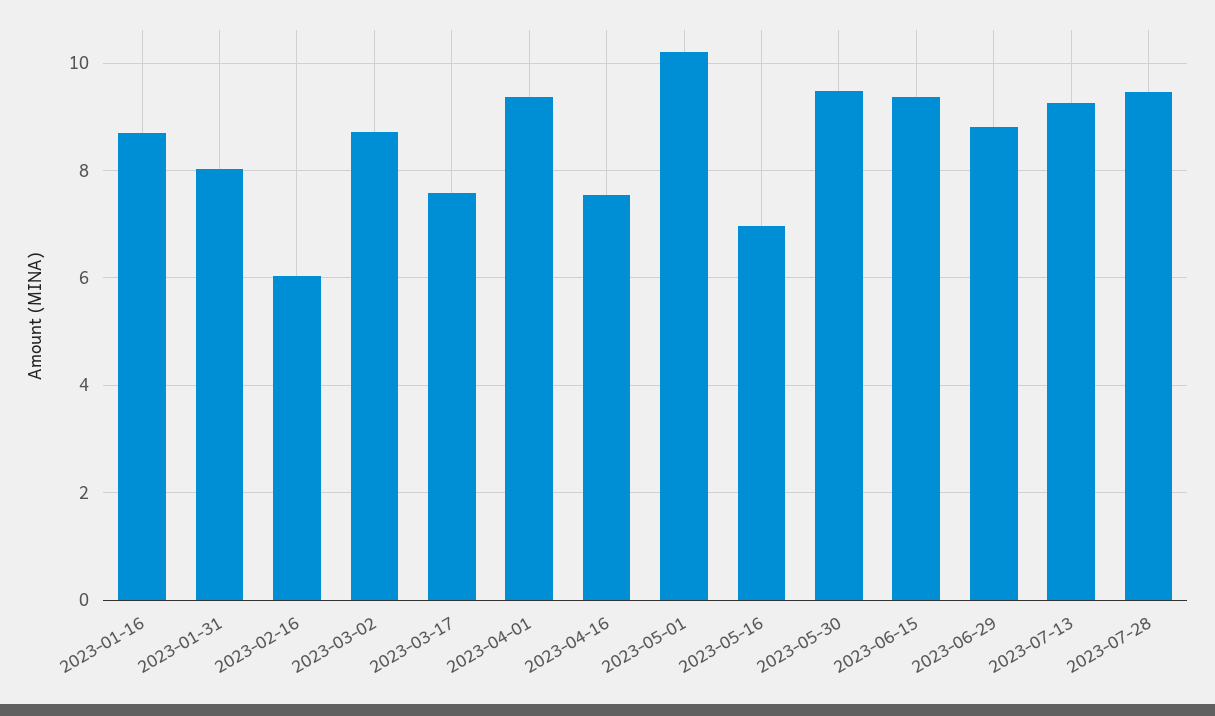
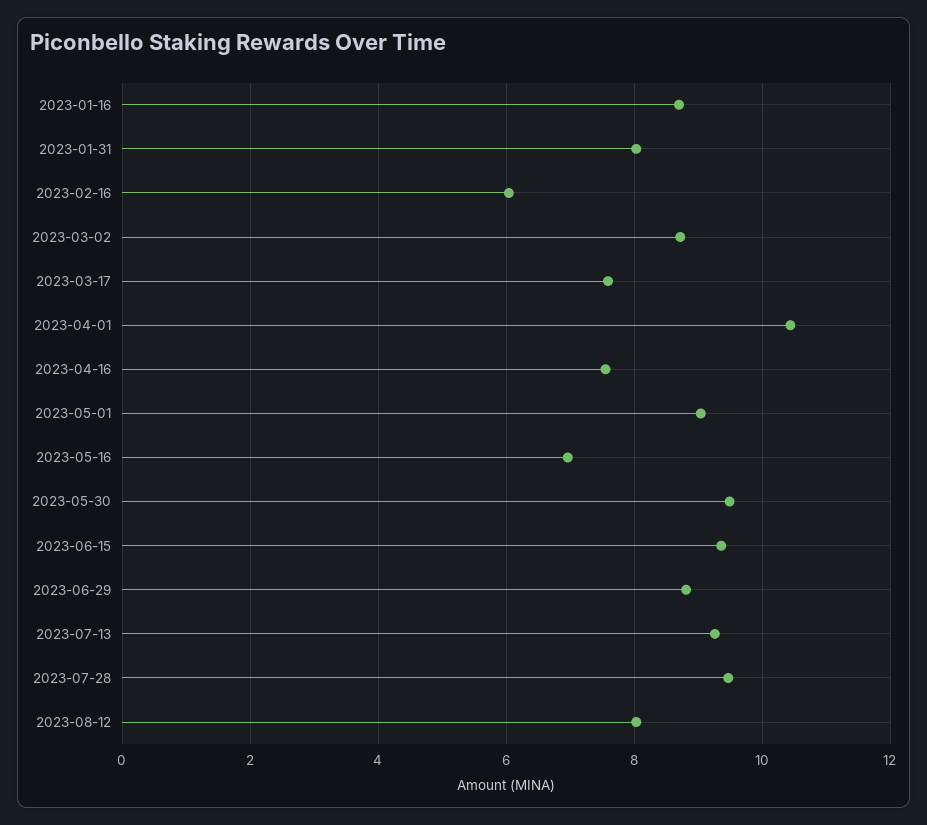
2023-04-01: 9.4 -> 10.4
2023-05-01: 10.2 -> 9
2023-08-12: none -> 8

